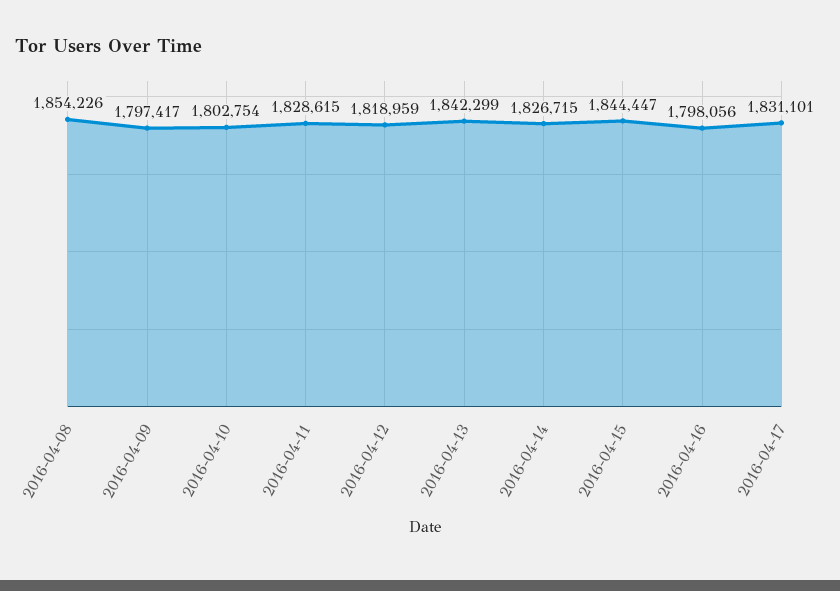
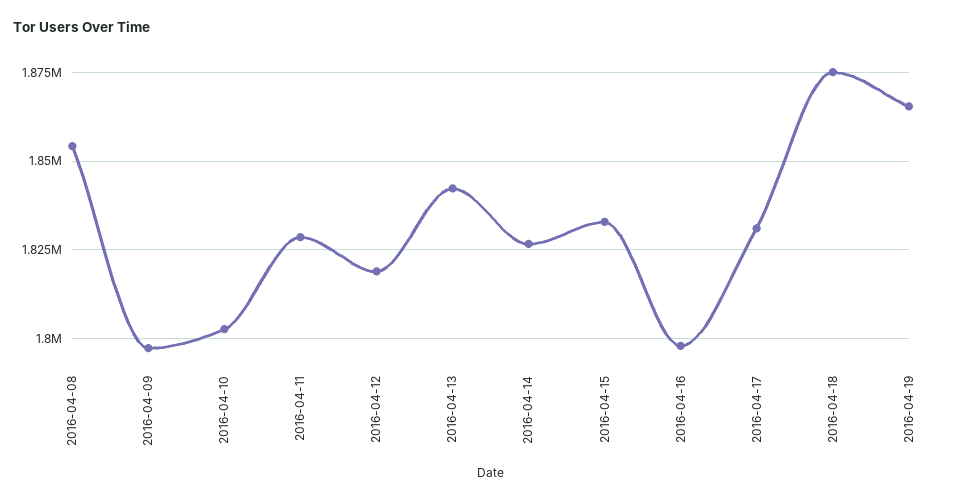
2016-04-15: 1844447 -> 1832500
2016-04-18: none -> 1875000
2016-04-19: none -> 1865000

